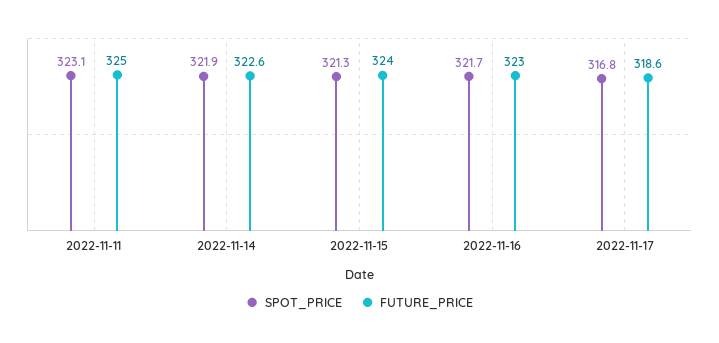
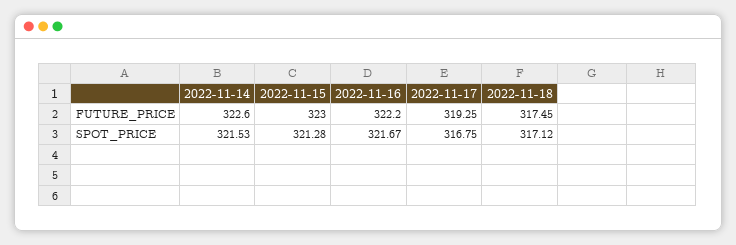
SPOT_PRICE, 2022-11-11: 323.1 -> none
FUTURE_PRICE, 2022-11-11: 325 -> none
SPOT_PRICE, 2022-11-14: 321.9 -> 321.53
FUTURE_PRICE, 2022-11-15: 324 -> 323
FUTURE_PRICE, 2022-11-16: 323 -> 322.2
FUTURE_PRICE, 2022-11-17: 318.6 -> 319.25
FUTURE_PRICE, 2022-11-18: none -> 317.45
SPOT_PRICE, 2022-11-18: none -> 317.12

